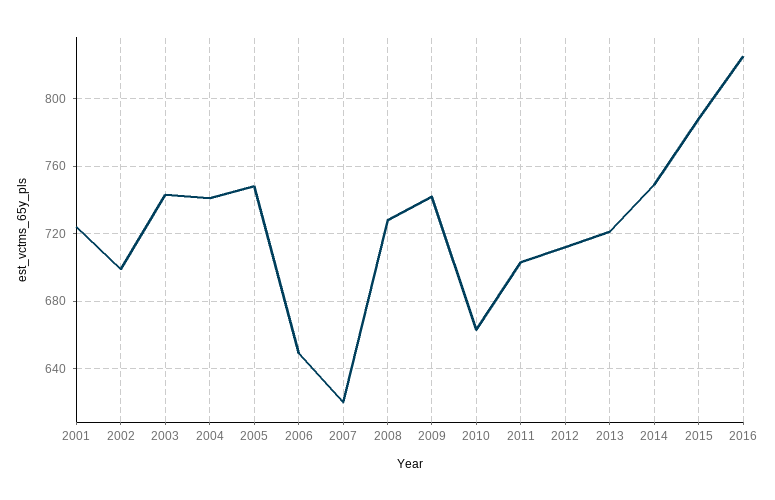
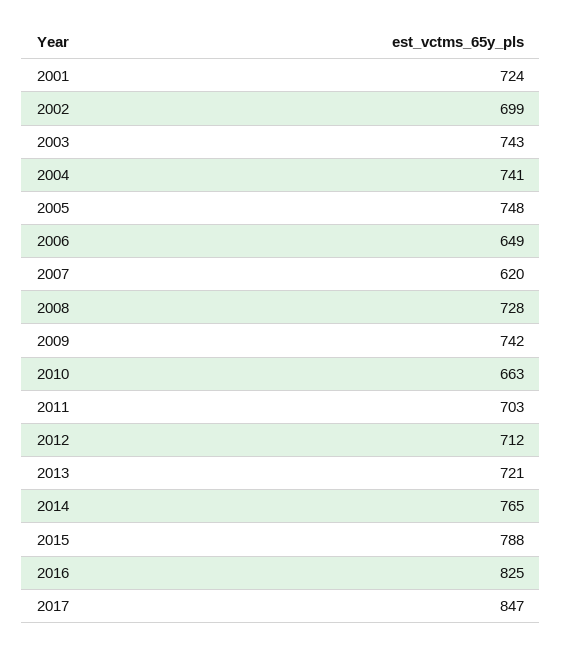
2014: 750 -> 765
2017: none -> 847

